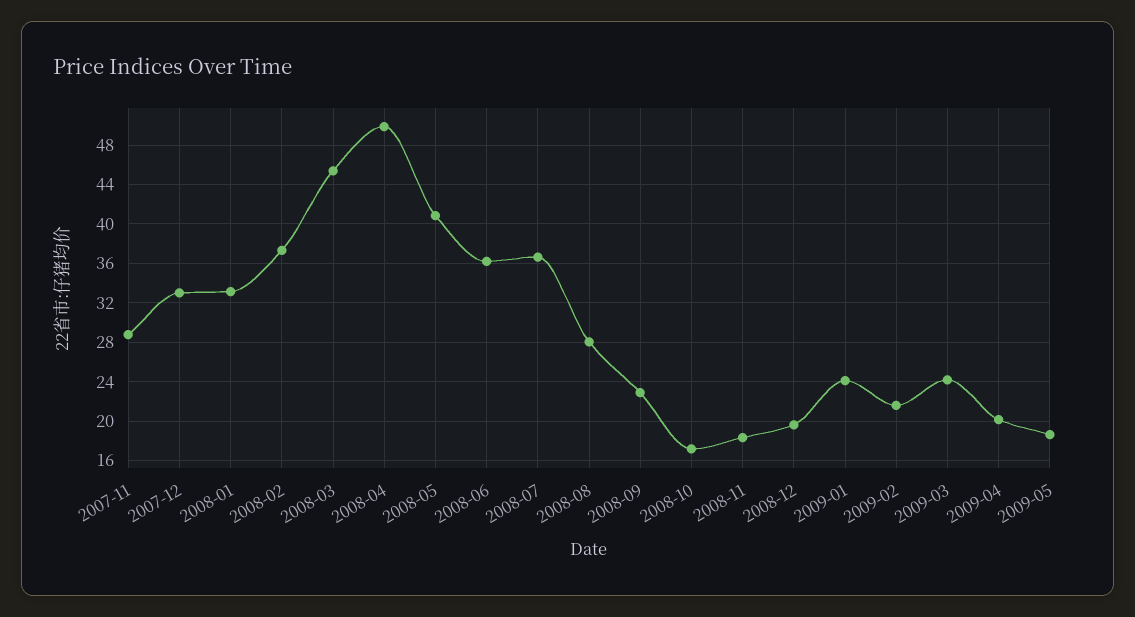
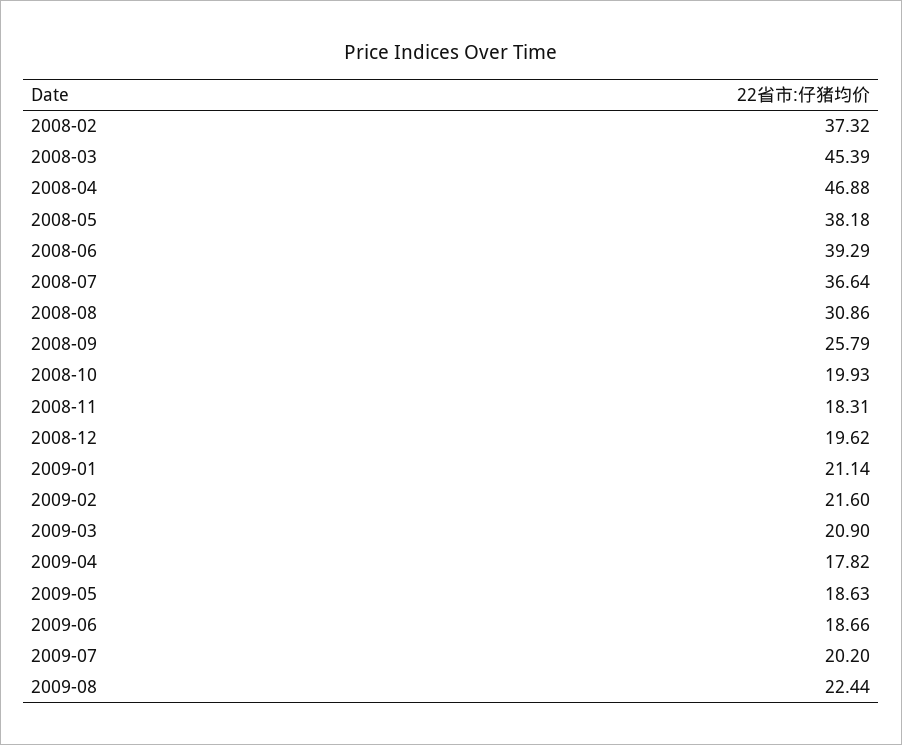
2007-11: 29 -> none
2007-12: 33 -> none
2008-01: 33 -> none
2008-04: 50 -> 46.88
2008-05: 41 -> 38.18
2008-06: 36 -> 39.29
2008-08: 28 -> 30.86
2008-09: 23 -> 25.79
2008-10: 17 -> 19.93
2009-01: 24 -> 21.14
2009-03: 24 -> 20.9
2009-04: 20 -> 17.82
2009-06: none -> 18.66
2009-07: none -> 20.2
2009-08: none -> 22.44

